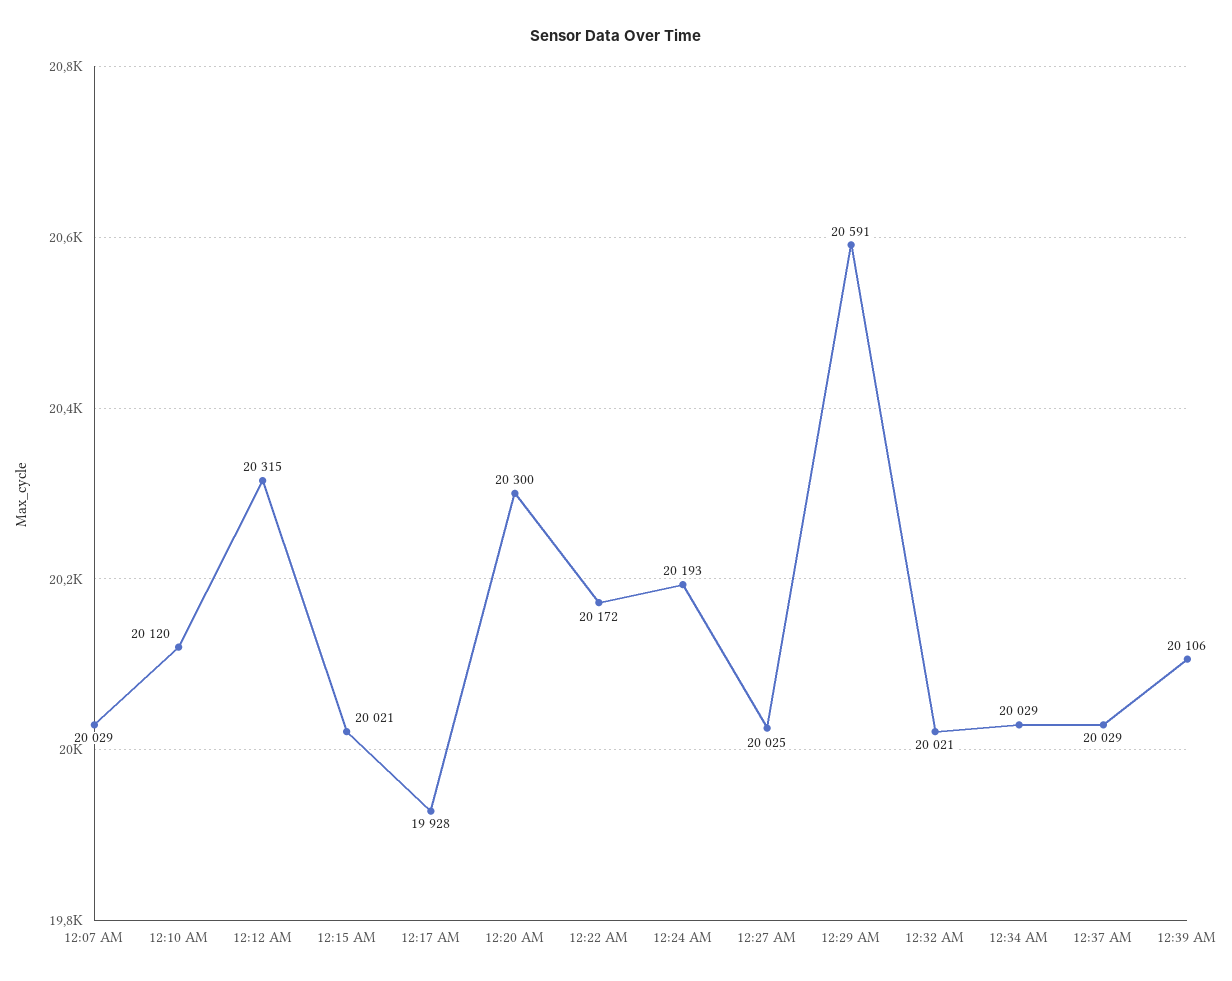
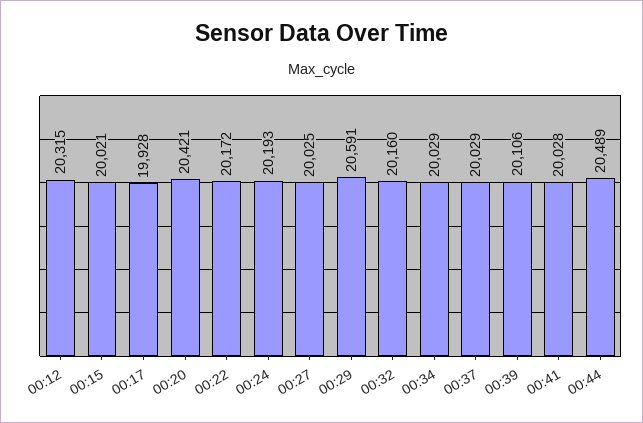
12:07 AM: 20029 -> none
12:10 AM: 20120 -> none
12:20 AM: 20300 -> 20421
12:32 AM: 20021 -> 20160
00:41: none -> 20028
00:44: none -> 20489

